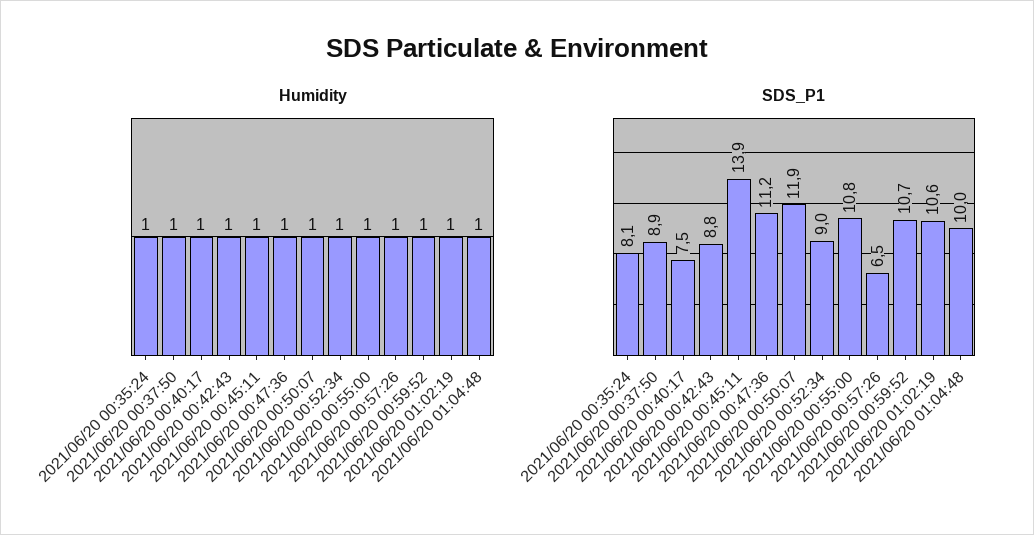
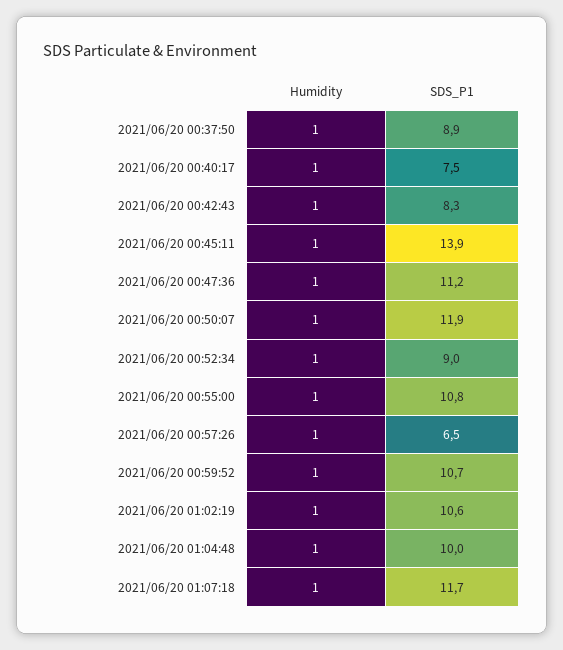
Humidity, 2021/06/20 00:35:24: 1 -> none
SDS_P1, 2021/06/20 00:35:24: 8.1 -> none
SDS_P1, 2021/06/20 00:42:43: 8.8 -> 8.3
Humidity, 2021/06/20 01:07:18: none -> 1
SDS_P1, 2021/06/20 01:07:18: none -> 11.7

